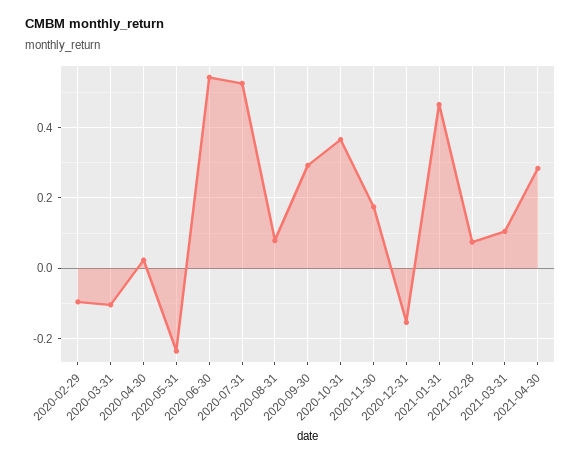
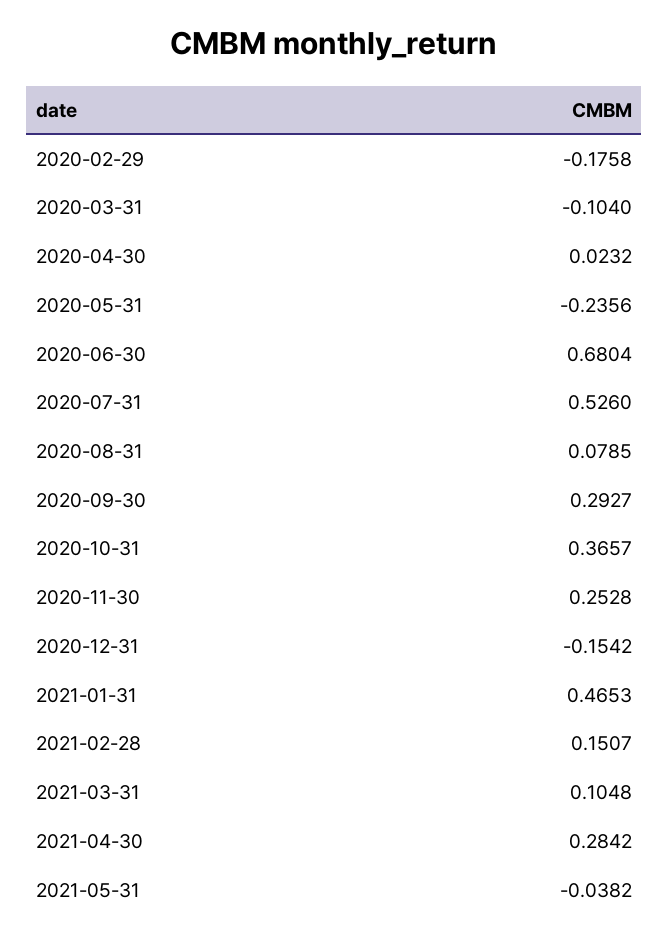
2020-02-29: -0.1 -> -0.1758
2020-06-30: 0.54 -> 0.6804
2020-11-30: 0.18 -> 0.2528
2021-02-28: 0.08 -> 0.1507
2021-05-31: none -> -0.0382

